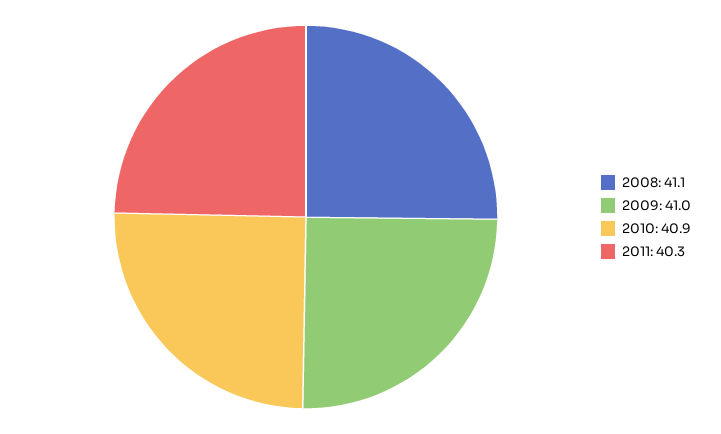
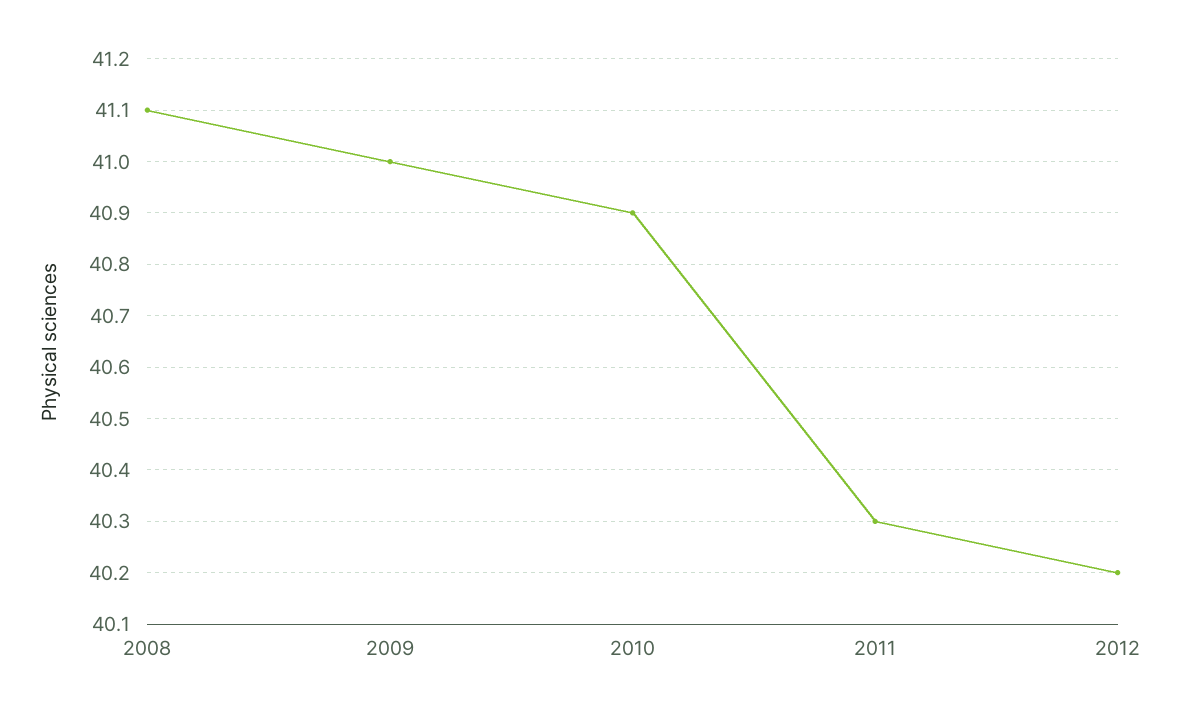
2012: none -> 40.2

